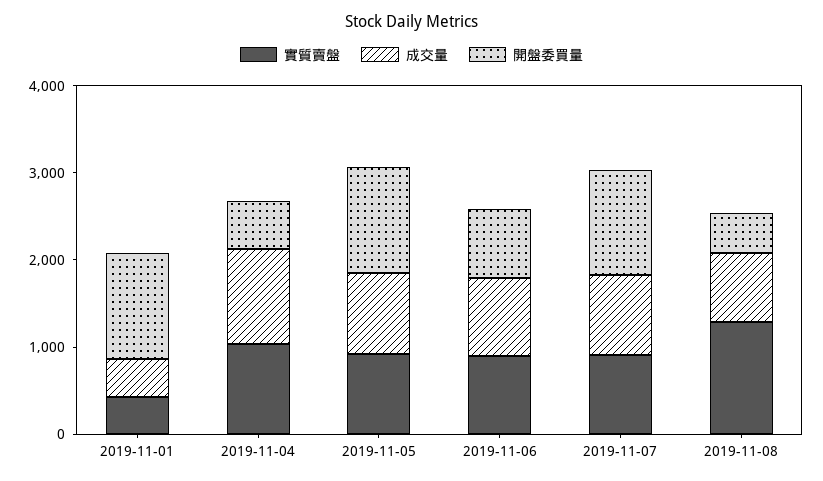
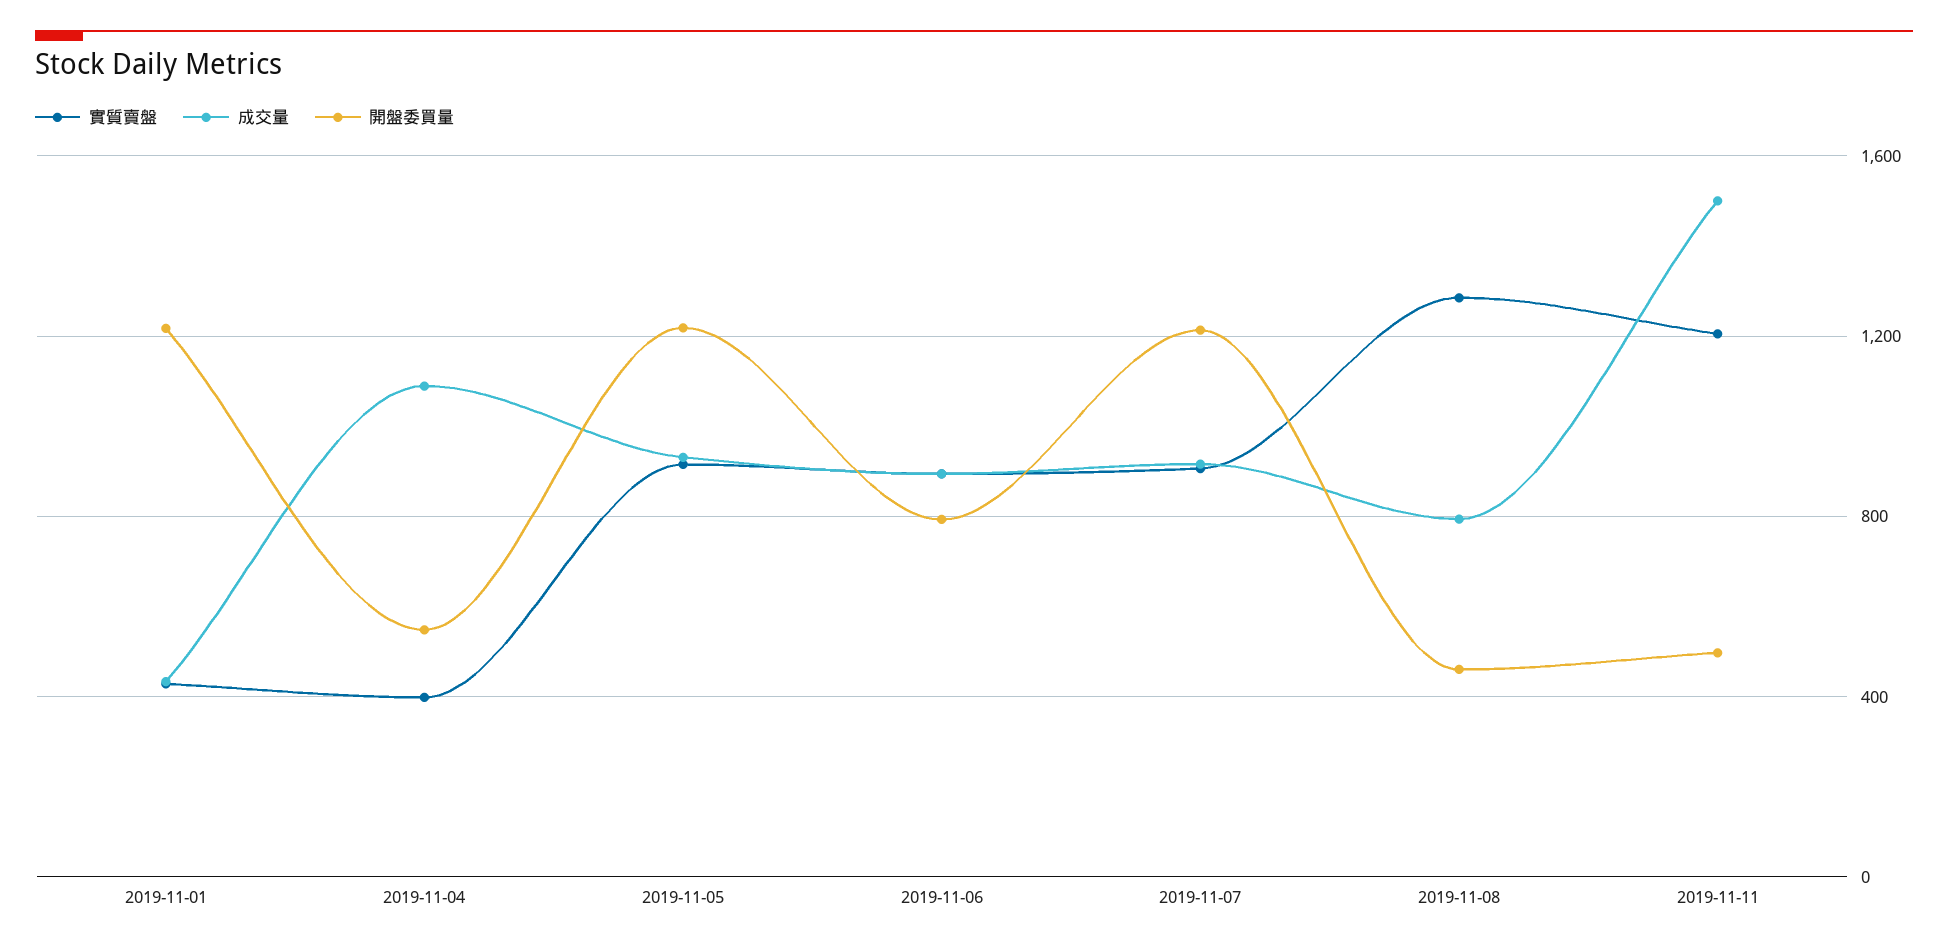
實質賣盤, 2019-11-04: 1000 -> 400
實質賣盤, 2019-11-11: none -> 1200
成交量, 2019-11-11: none -> 1500
開盤委買量, 2019-11-11: none -> 500

